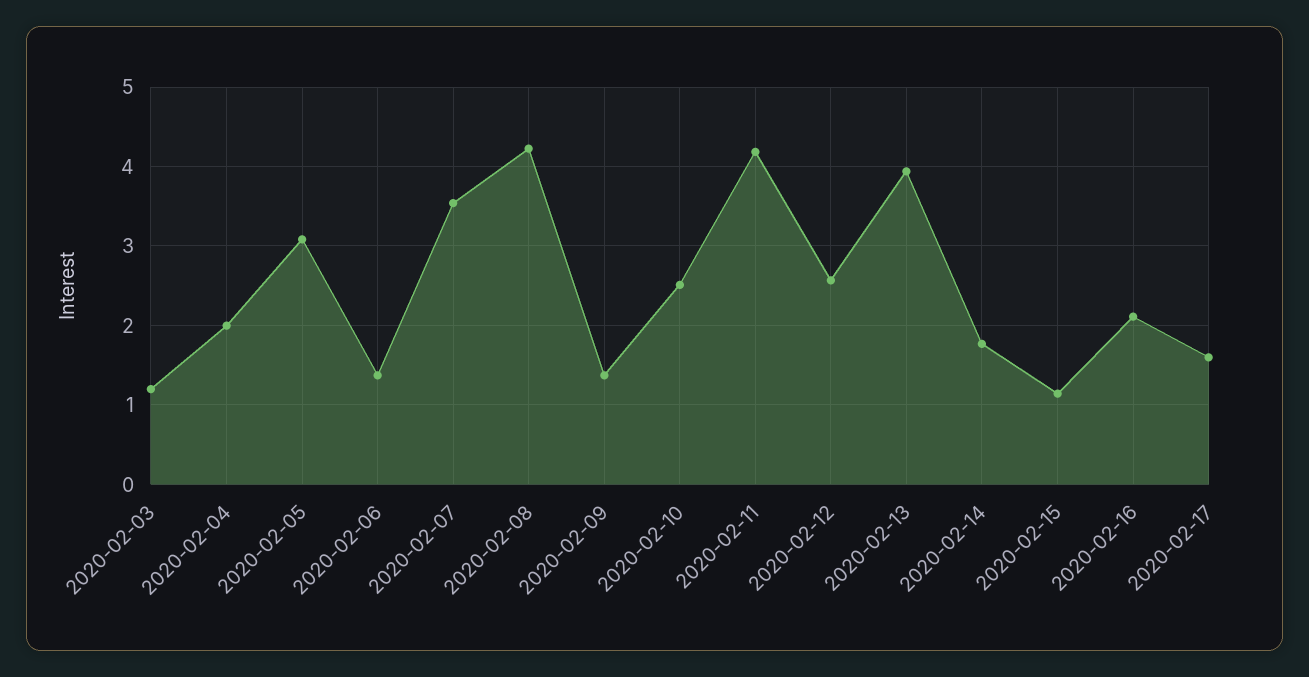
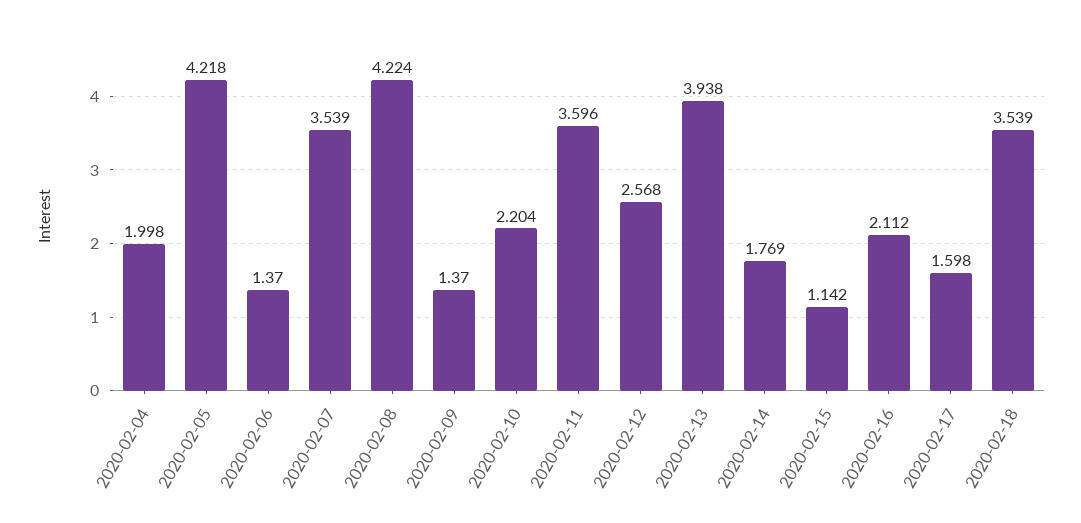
2020-02-03: 1.2 -> none
2020-02-05: 3.1 -> 4.218
2020-02-10: 2.5 -> 2.204
2020-02-11: 4.2 -> 3.596
2020-02-18: none -> 3.539

